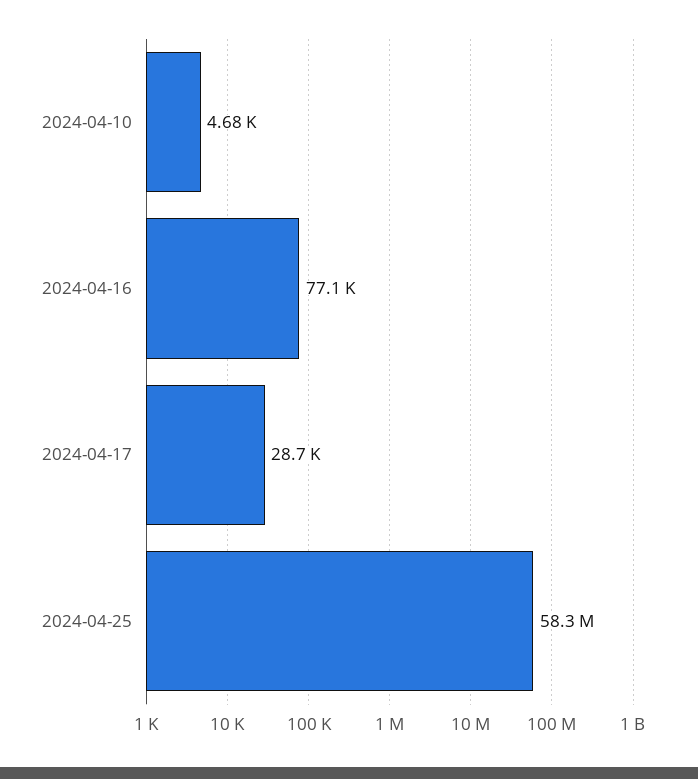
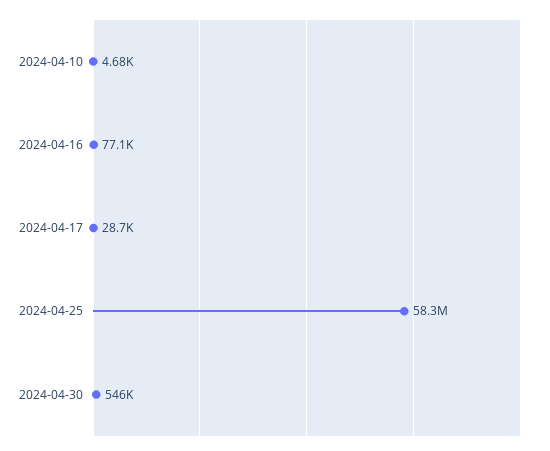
2024-04-30: none -> 546000

